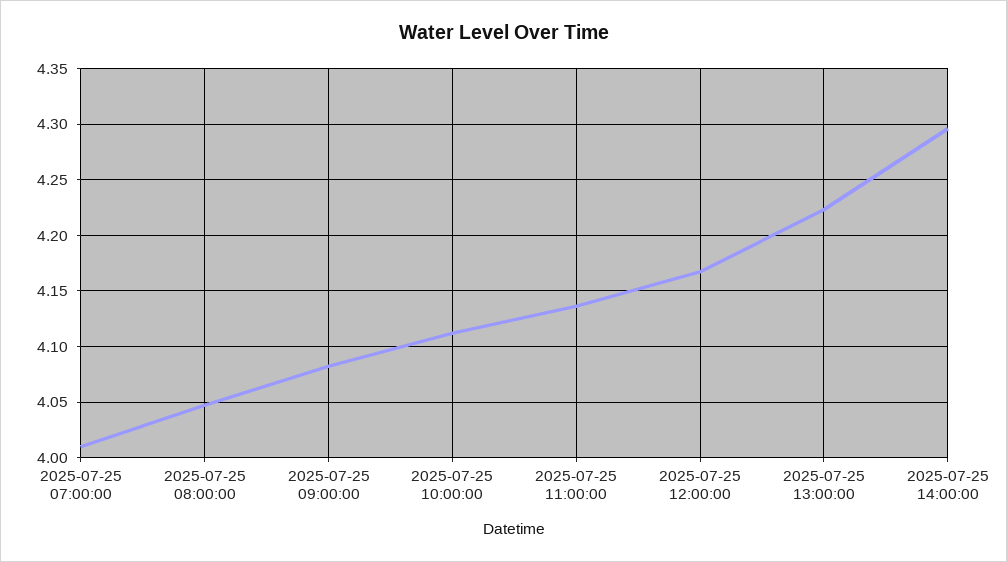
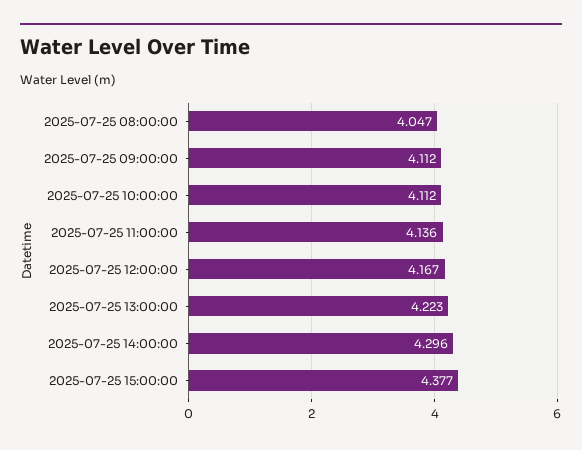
2025-07-25 07:00:00: 4.01 -> none
2025-07-25 09:00:00: 4.08 -> 4.112
2025-07-25 15:00:00: none -> 4.377

